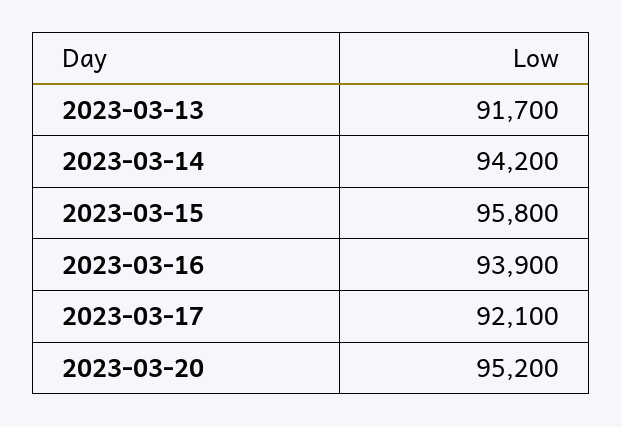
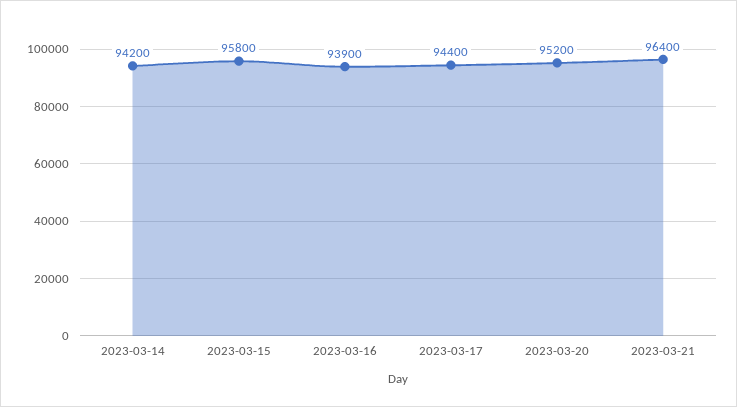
2023-03-13: 91700 -> none
2023-03-17: 92100 -> 94400
2023-03-21: none -> 96400

